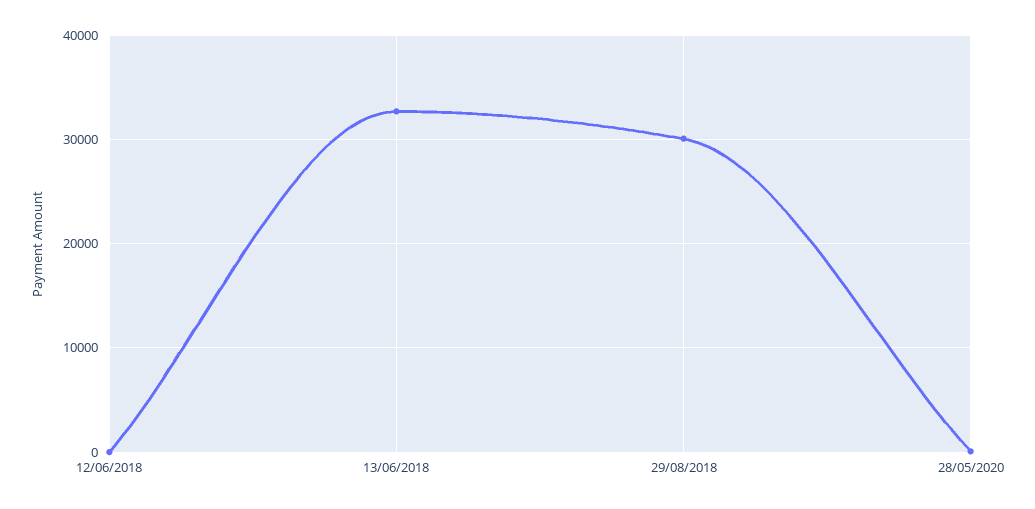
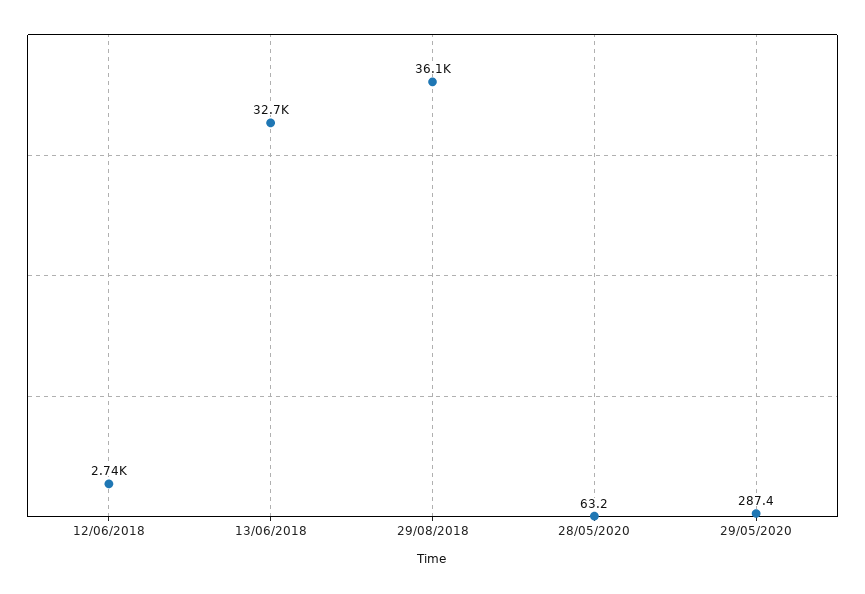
12/06/2018: 0 -> 2740
29/08/2018: 30000 -> 36100
29/05/2020: none -> 287.4

